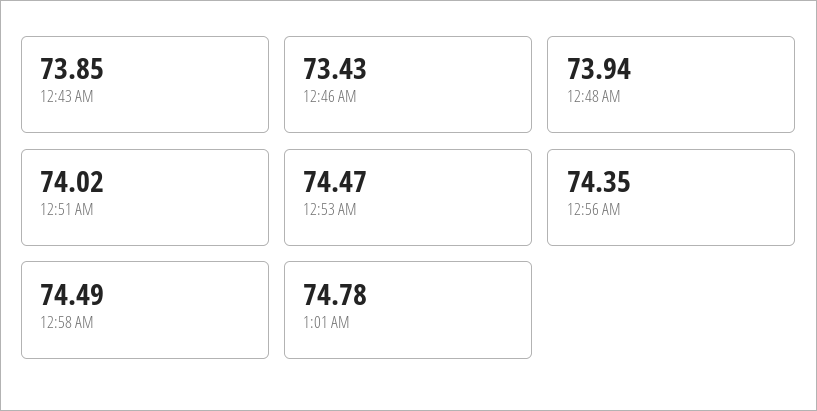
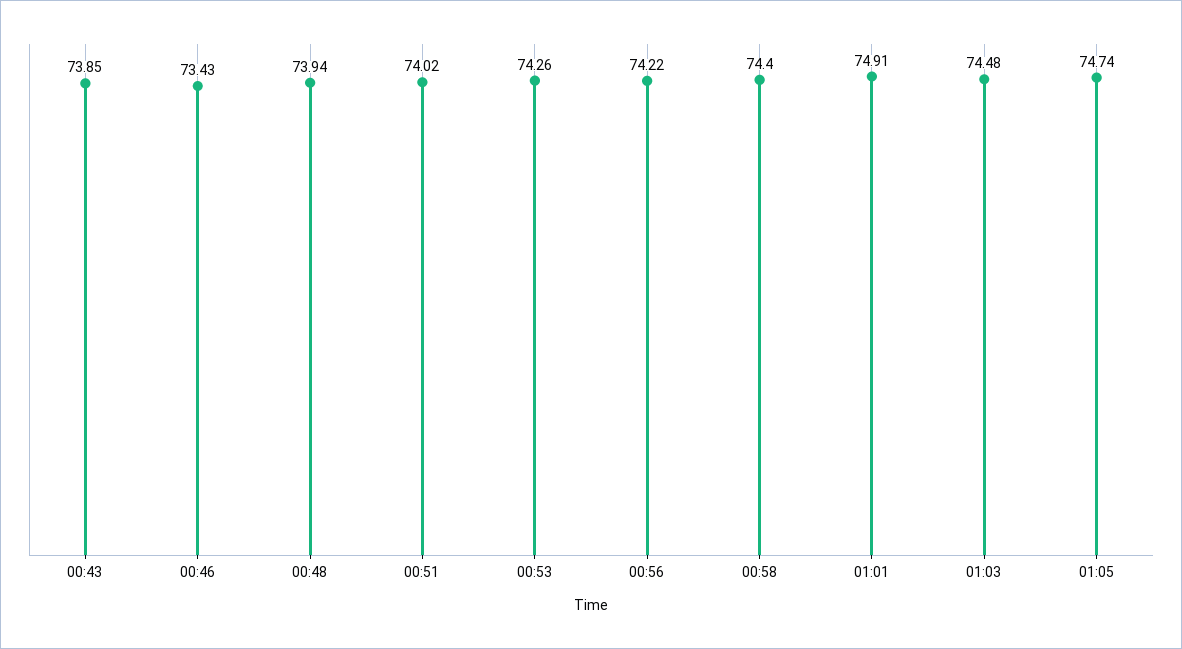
12:53 AM: 74.47 -> 74.26
12:56 AM: 74.35 -> 74.22
12:58 AM: 74.49 -> 74.4
1:01 AM: 74.78 -> 74.91
01:03: none -> 74.48
01:05: none -> 74.74

